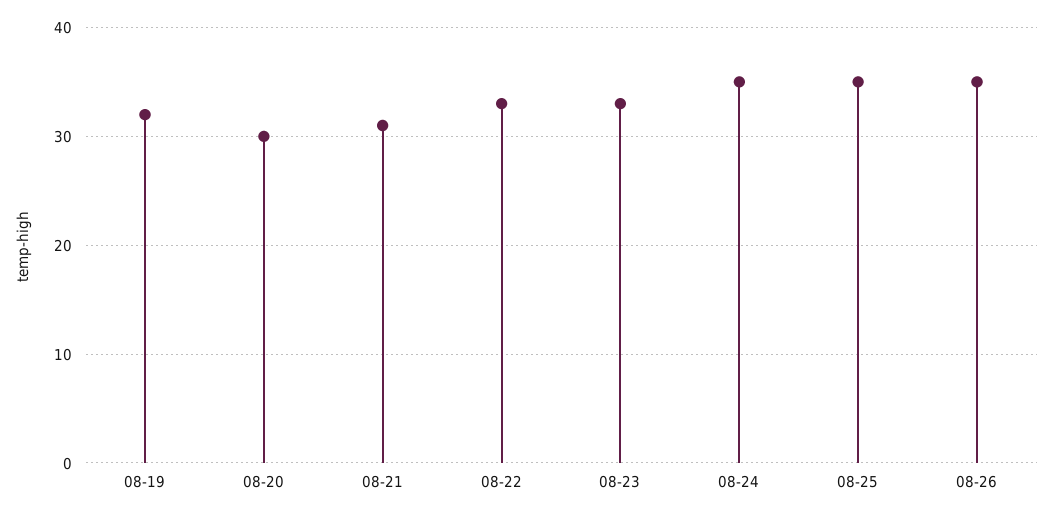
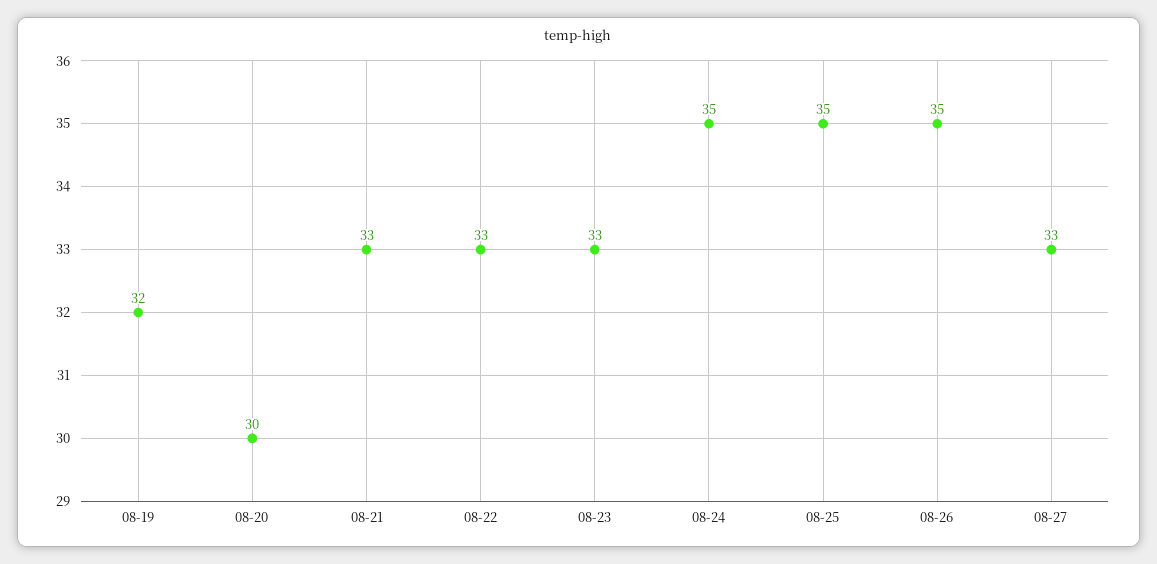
08-21: 31 -> 33
08-27: none -> 33

